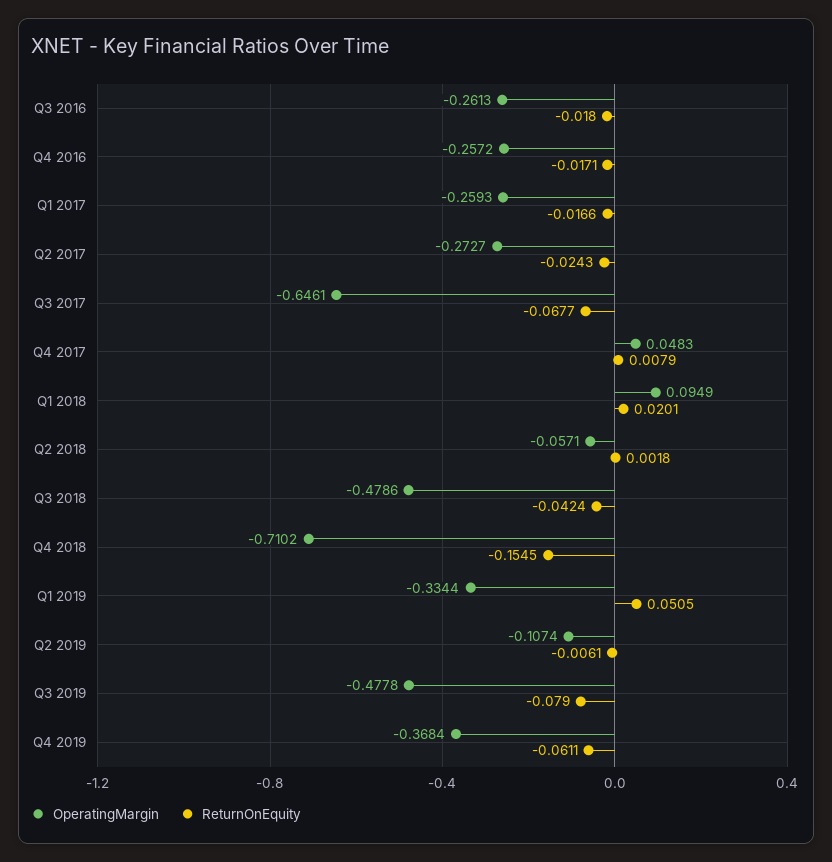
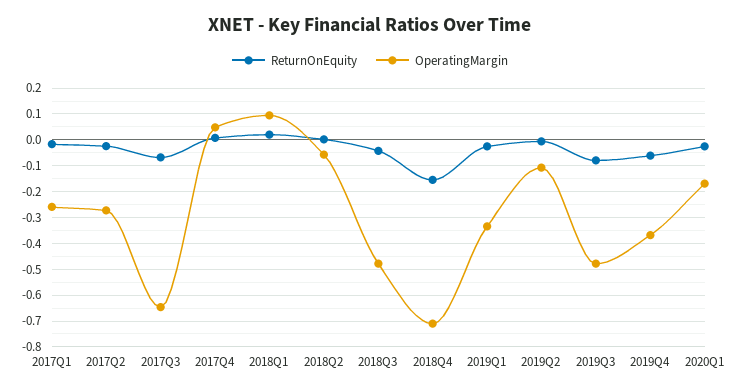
OperatingMargin, Q3 2016: -0.2613 -> none
ReturnOnEquity, Q3 2016: -0.018 -> none
OperatingMargin, Q4 2016: -0.2572 -> none
ReturnOnEquity, Q4 2016: -0.0171 -> none
ReturnOnEquity, Q1 2019: 0.0505 -> -0.025
ReturnOnEquity, 2020Q1: none -> -0.025
OperatingMargin, 2020Q1: none -> -0.175

